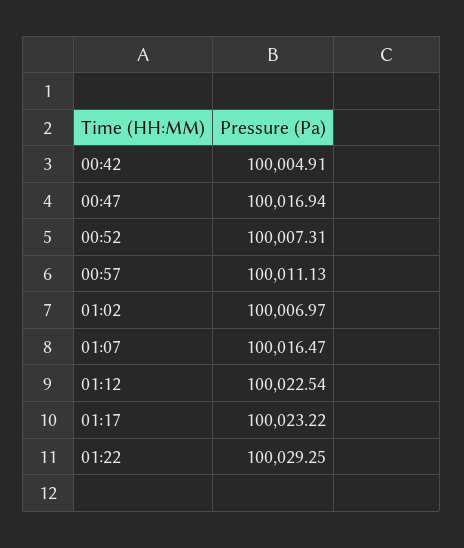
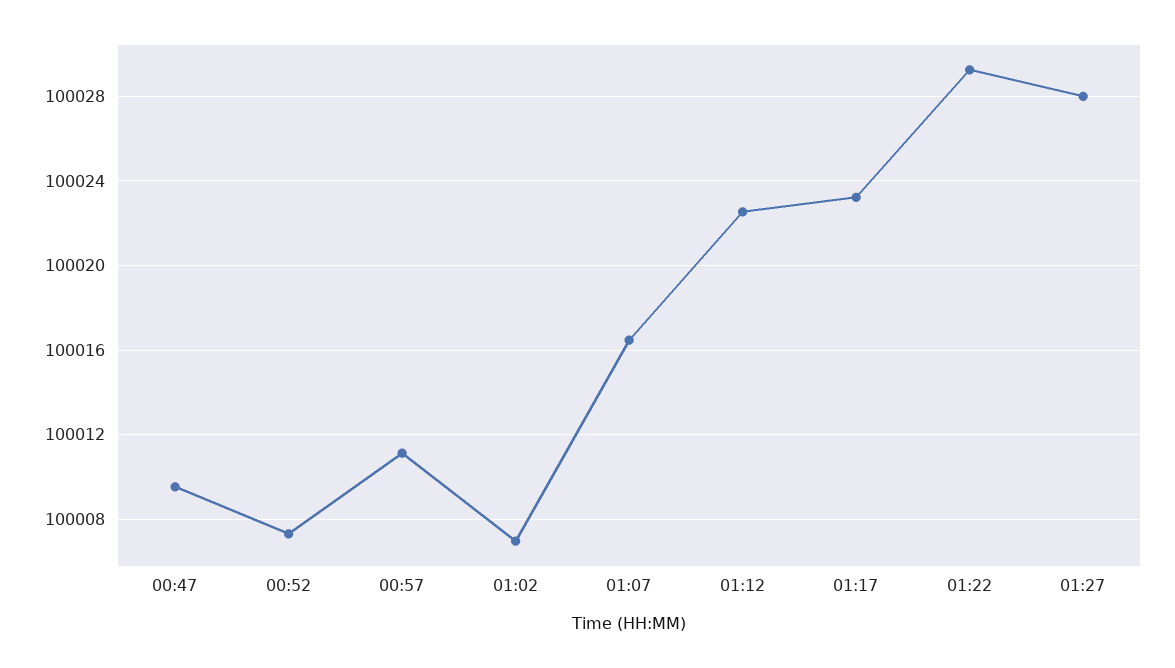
00:42: 100004.91 -> none
00:47: 100016.94 -> 100009.5
01:27: none -> 100028

